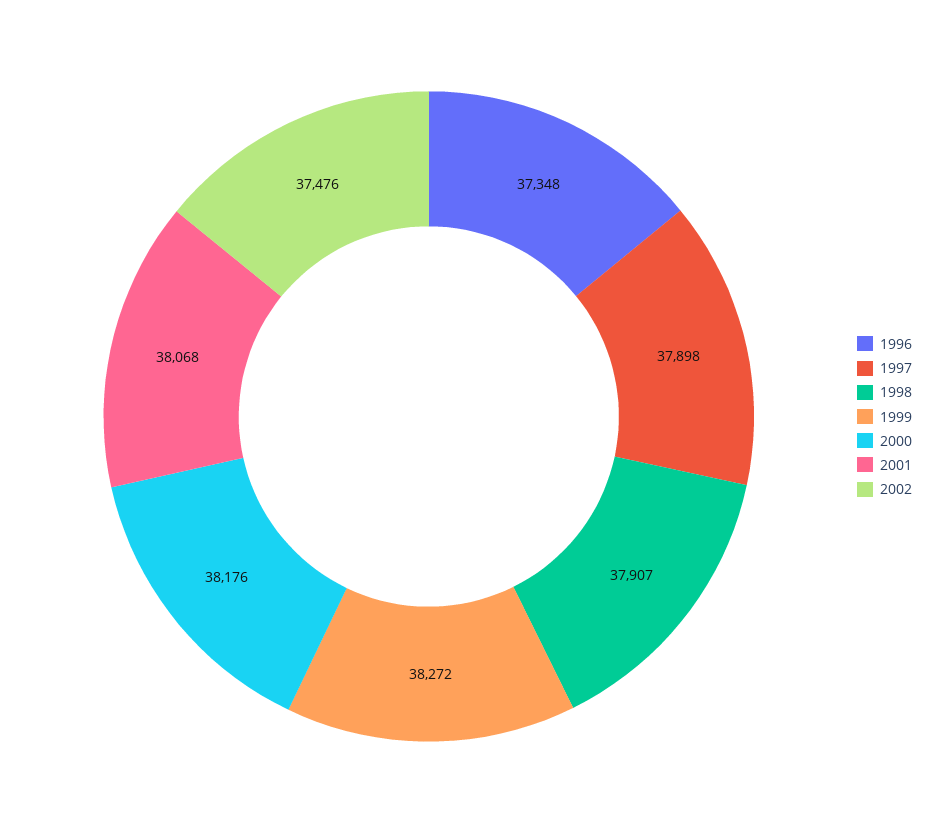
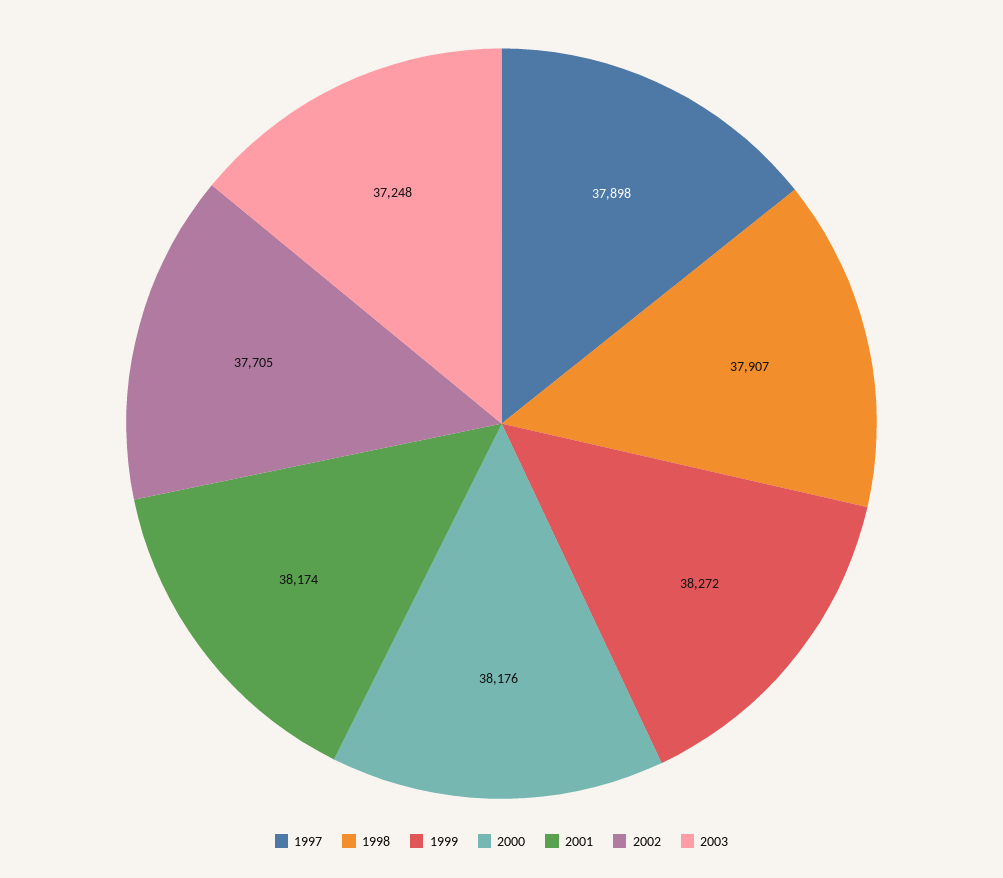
1996: 37348 -> none
2001: 38068 -> 38174
2002: 37476 -> 37705
2003: none -> 37248

